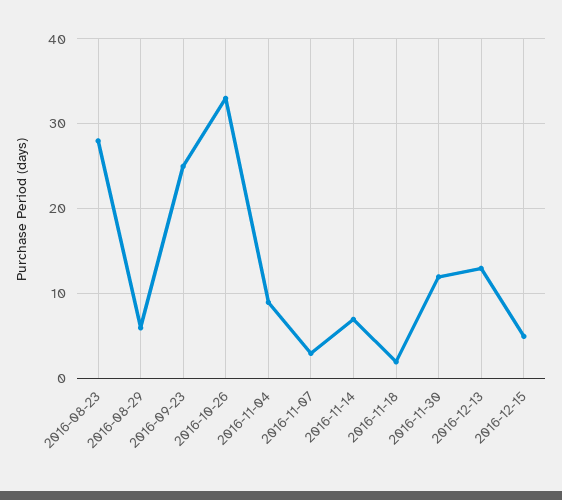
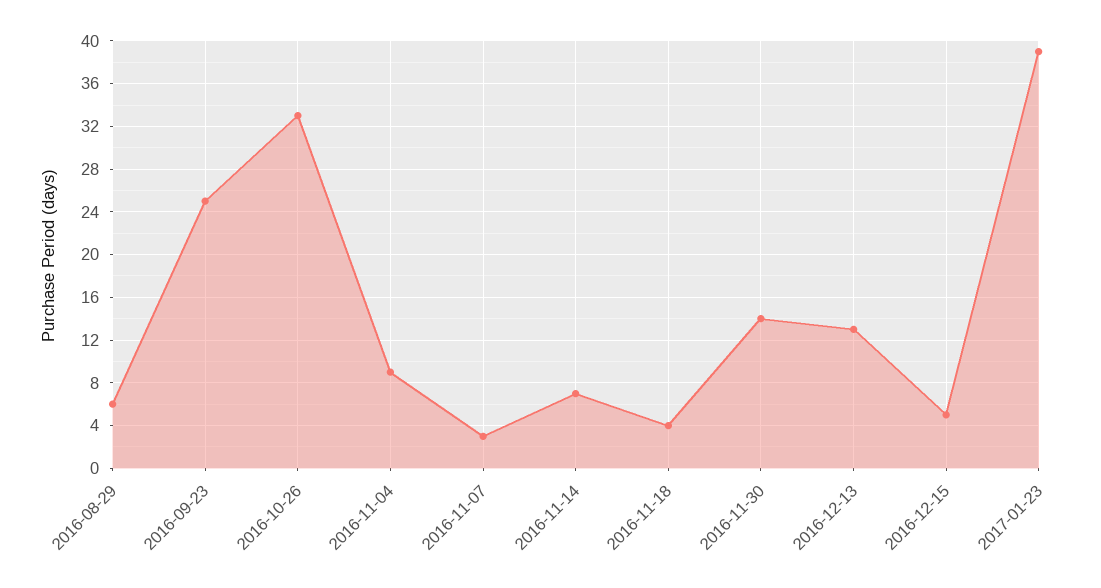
2016-08-23: 28 -> none
2016-11-18: 2 -> 4
2016-11-30: 12 -> 14
2017-01-23: none -> 39

